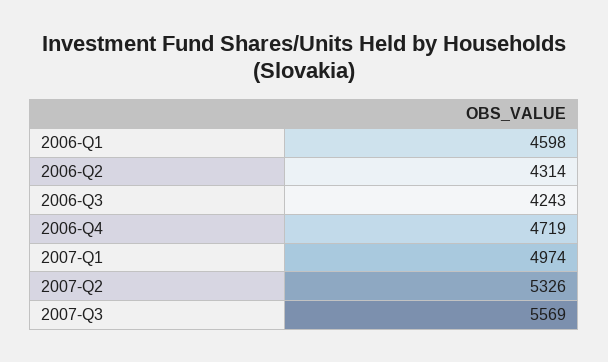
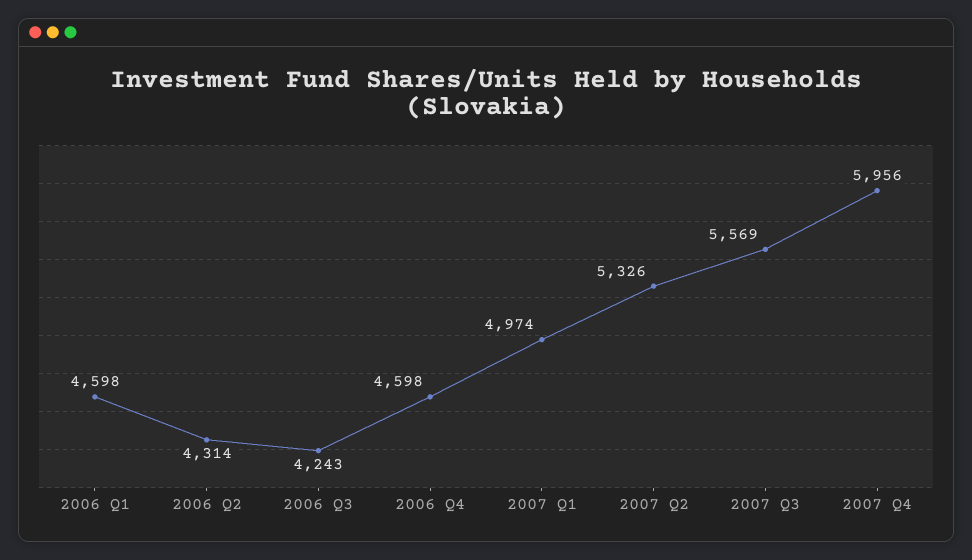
2006-Q4: 4719 -> 4598
2007 Q4: none -> 5956

